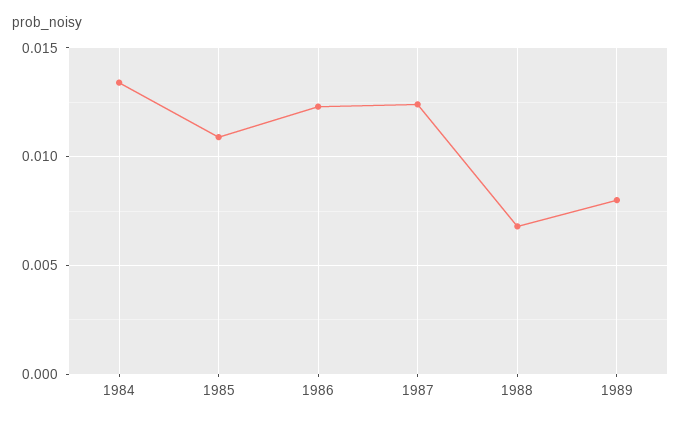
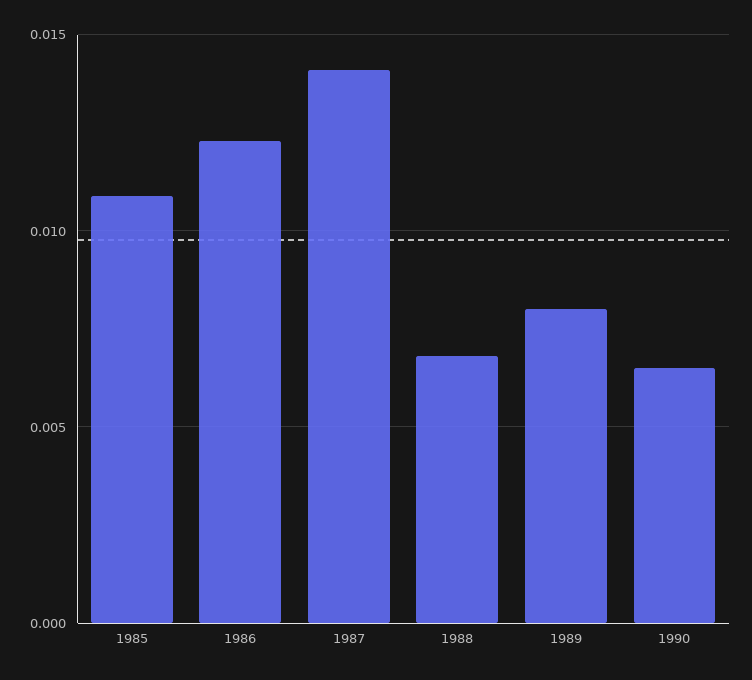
1984: 0.0135 -> none
1987: 0.0125 -> 0.014
1990: none -> 0.0065

